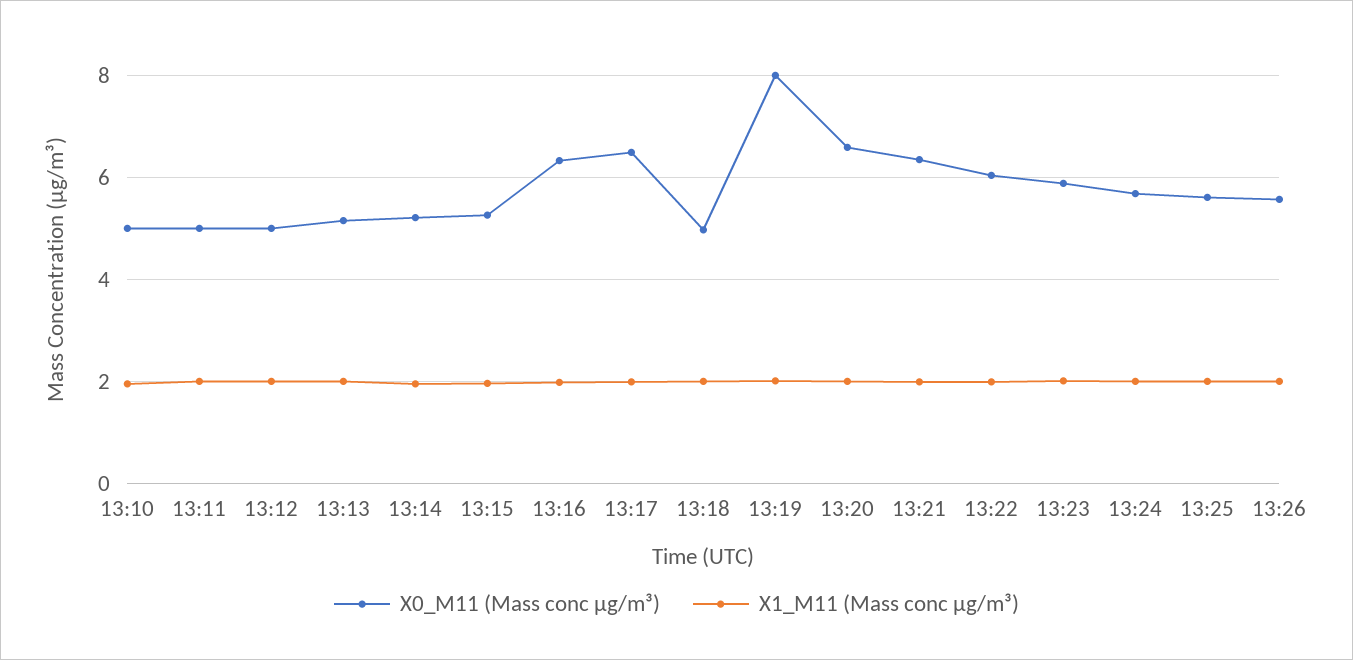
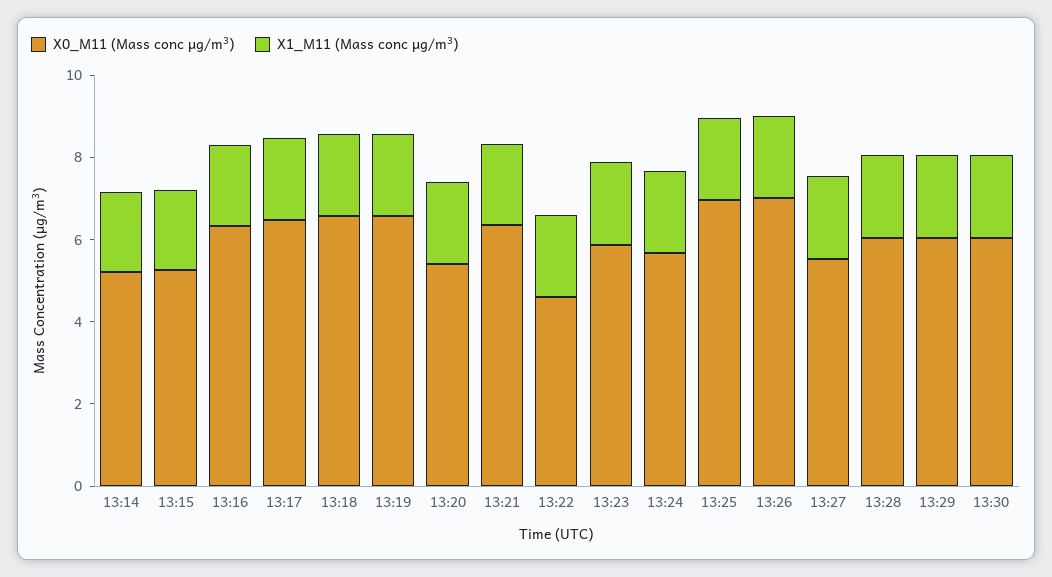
X0_M11 (Mass conc μg/m³), 13:10: 5 -> none
X1_M11 (Mass conc μg/m³), 13:10: 2 -> none
X0_M11 (Mass conc μg/m³), 13:11: 5 -> none
X1_M11 (Mass conc μg/m³), 13:11: 2 -> none
X0_M11 (Mass conc μg/m³), 13:12: 5 -> none
X1_M11 (Mass conc μg/m³), 13:12: 2 -> none
X0_M11 (Mass conc μg/m³), 13:13: 5.2 -> none
X1_M11 (Mass conc μg/m³), 13:13: 2 -> none
X0_M11 (Mass conc μg/m³), 13:18: 5 -> 6.5
X0_M11 (Mass conc μg/m³), 13:19: 8 -> 6.5
X0_M11 (Mass conc μg/m³), 13:20: 6.6 -> 5.5
X0_M11 (Mass conc μg/m³), 13:22: 6 -> 4.5
X0_M11 (Mass conc μg/m³), 13:25: 5.6 -> 7
X0_M11 (Mass conc μg/m³), 13:26: 5.6 -> 7
X0_M11 (Mass conc μg/m³), 13:27: none -> 5.5
X1_M11 (Mass conc μg/m³), 13:27: none -> 2
X0_M11 (Mass conc μg/m³), 13:28: none -> 6
X1_M11 (Mass conc μg/m³), 13:28: none -> 2
X0_M11 (Mass conc μg/m³), 13:29: none -> 6
X1_M11 (Mass conc μg/m³), 13:29: none -> 2
X0_M11 (Mass conc μg/m³), 13:30: none -> 6
X1_M11 (Mass conc μg/m³), 13:30: none -> 2

